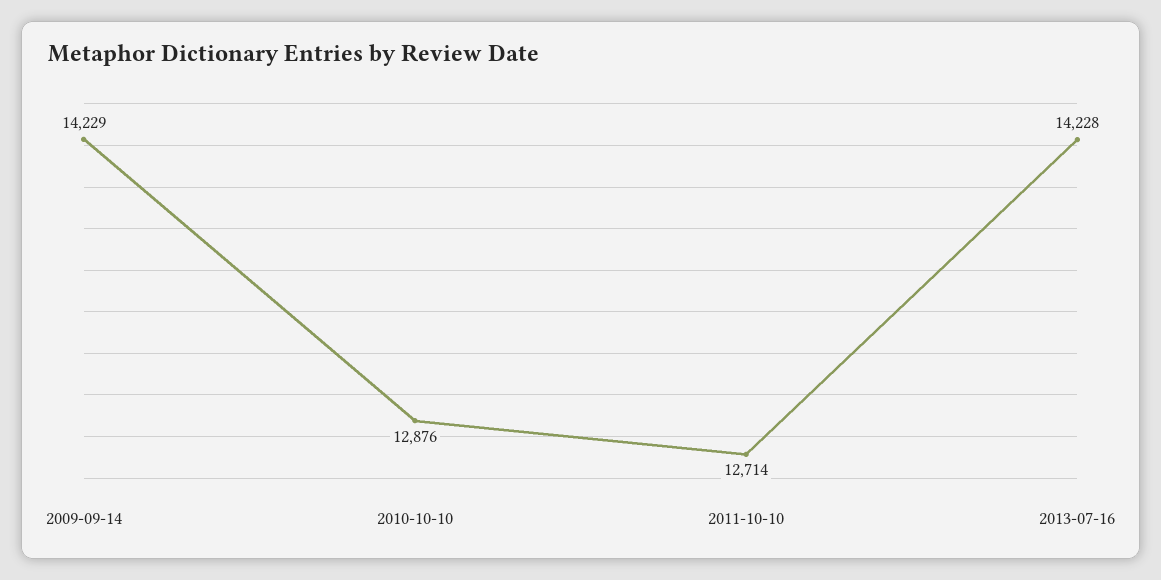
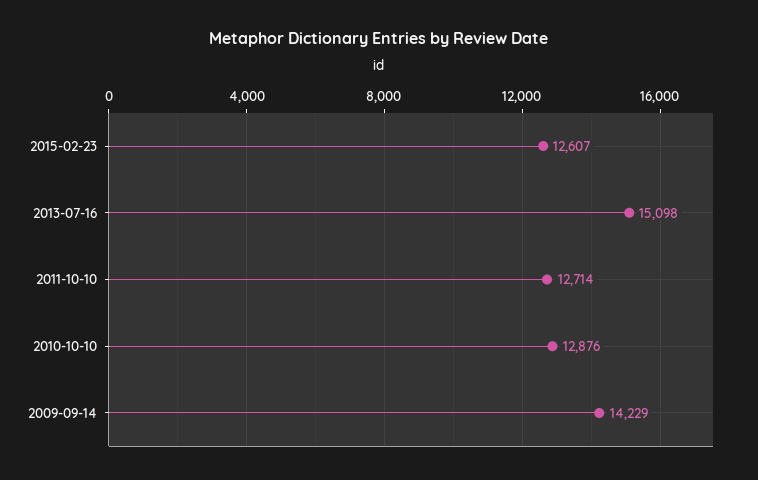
2013-07-16: 14228 -> 15098
2015-02-23: none -> 12607

